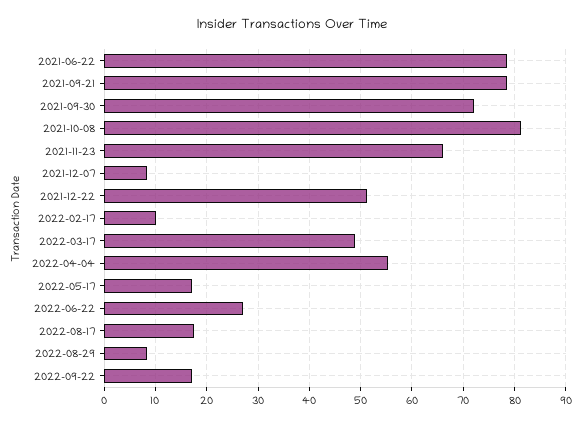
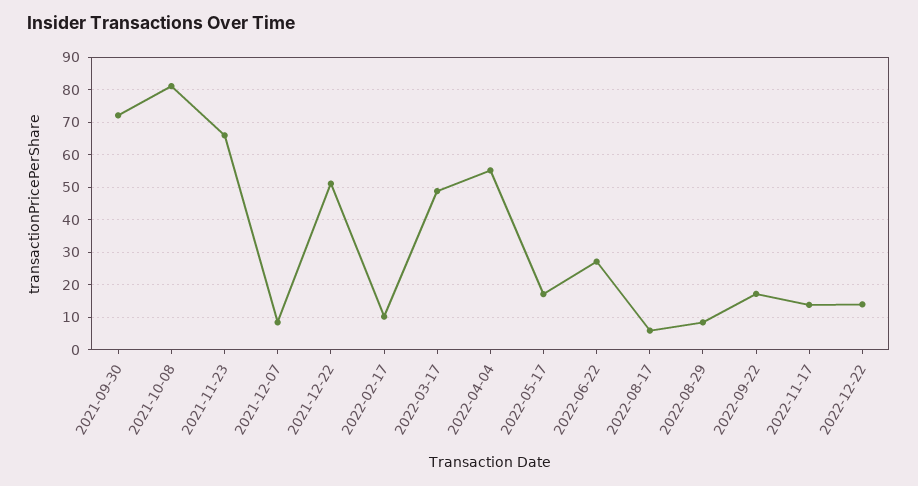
2021-06-22: 78 -> none
2021-09-21: 78 -> none
2022-08-17: 18 -> 6
2022-11-17: none -> 14
2022-12-22: none -> 14

